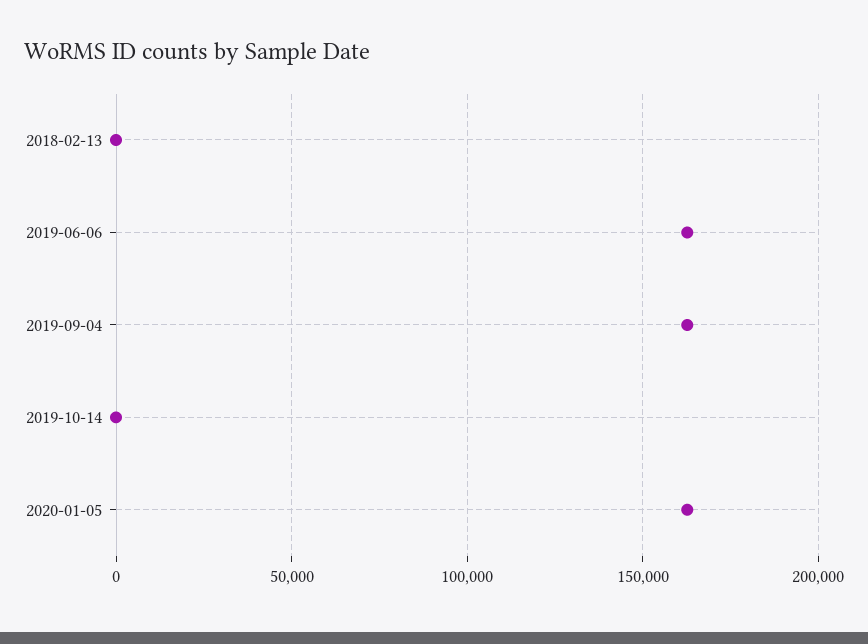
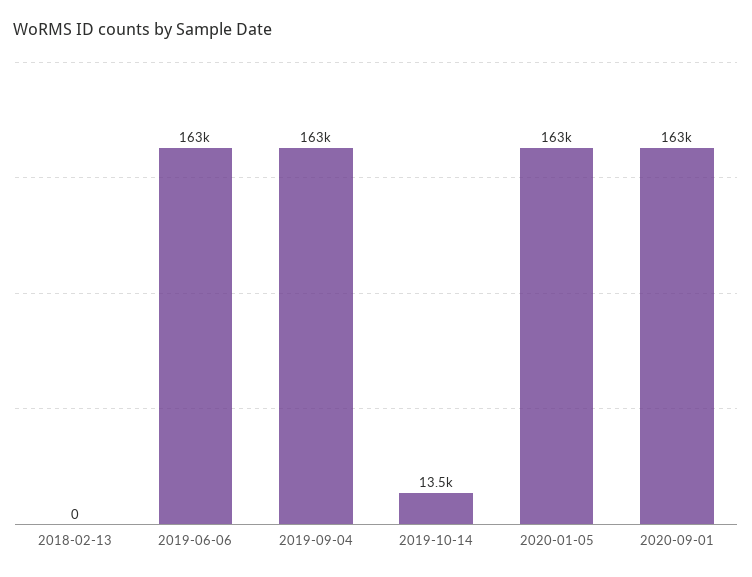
2019-10-14: 0 -> 13500
2020-09-01: none -> 163000

